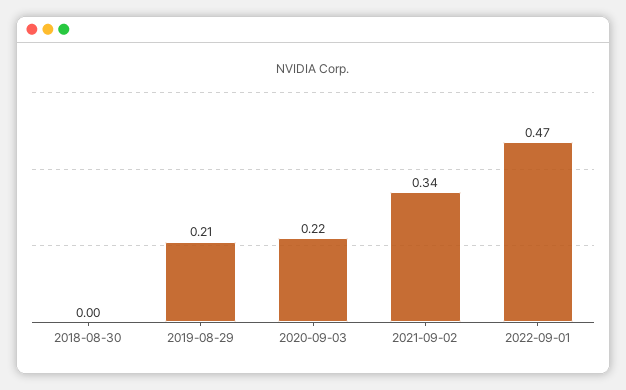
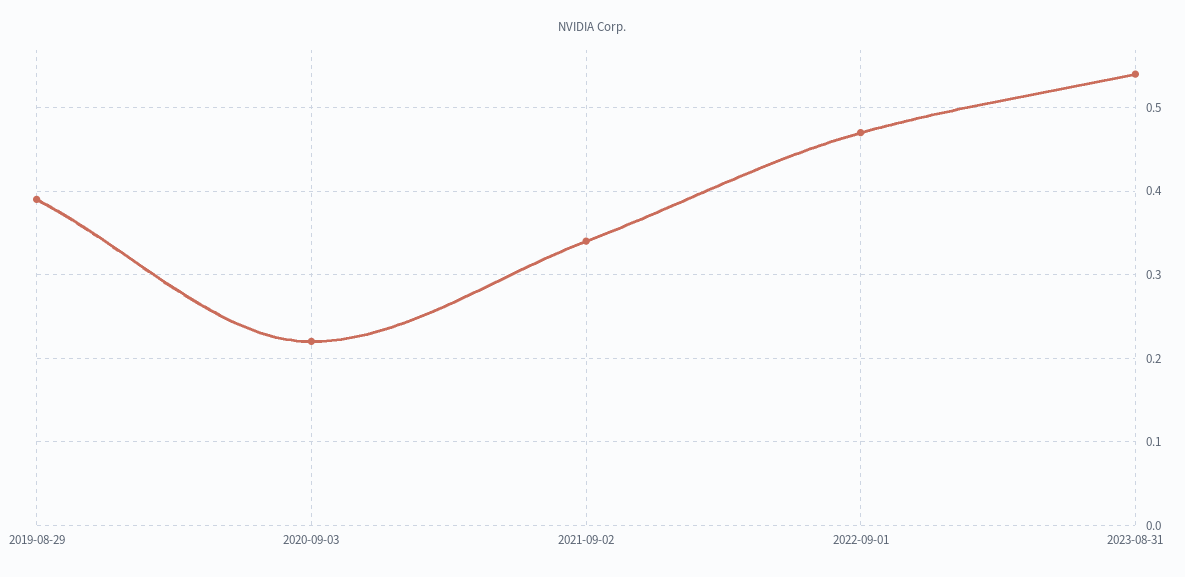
2018-08-30: 0 -> none
2019-08-29: 0.21 -> 0.39
2023-08-31: none -> 0.54

